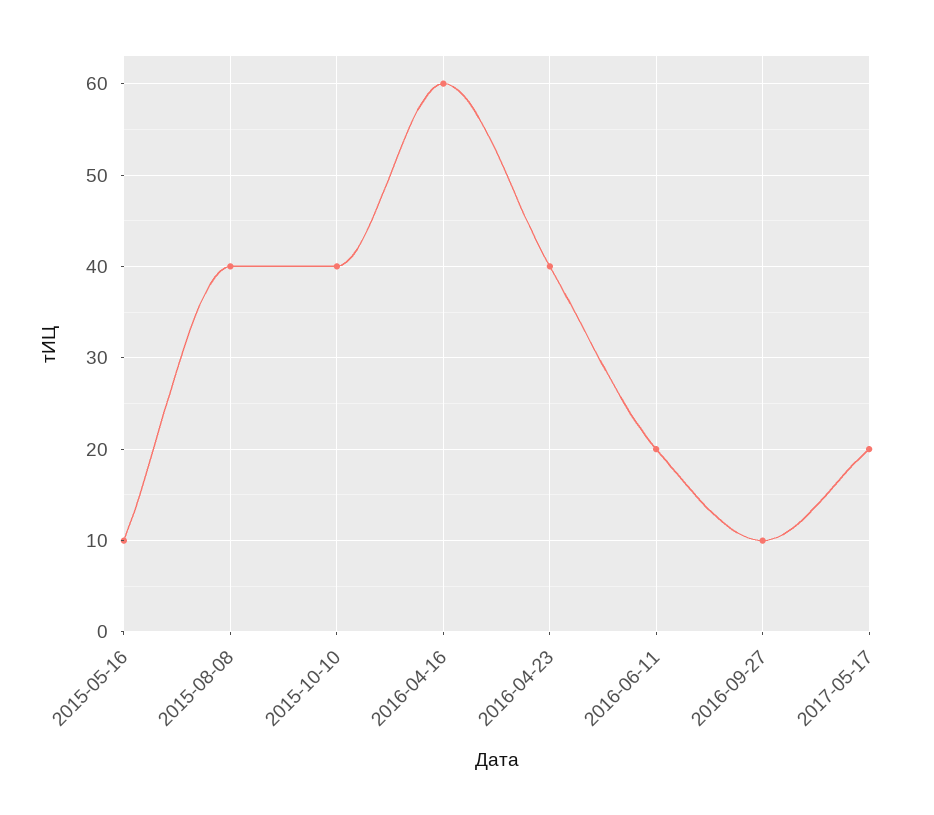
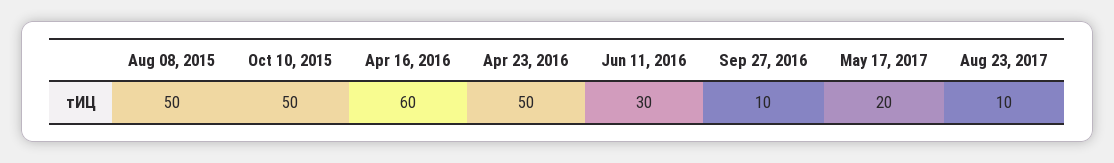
2015-05-16: 10 -> none
2015-08-08: 40 -> 50
2015-10-10: 40 -> 50
2016-04-23: 40 -> 50
2016-06-11: 20 -> 30
Aug 23, 2017: none -> 10

